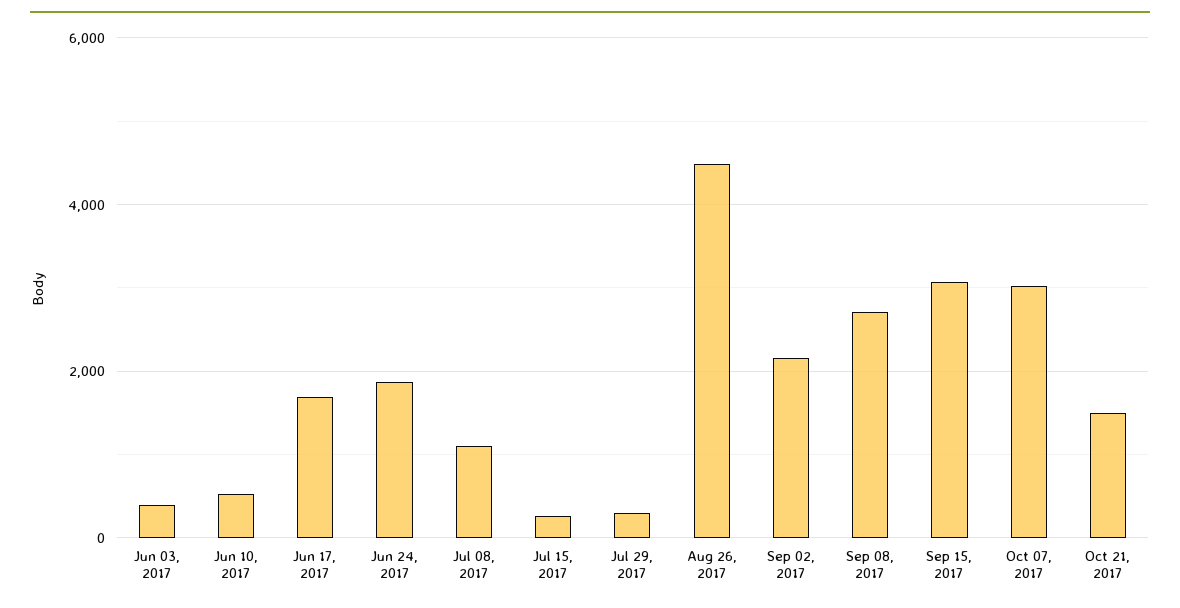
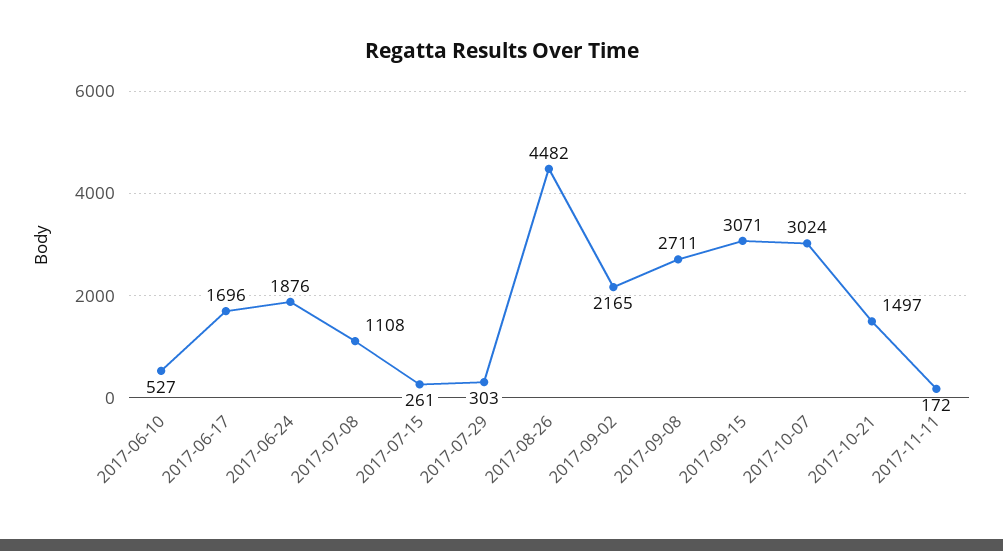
Jun 03, 2017: 400 -> none
2017-11-11: none -> 172

